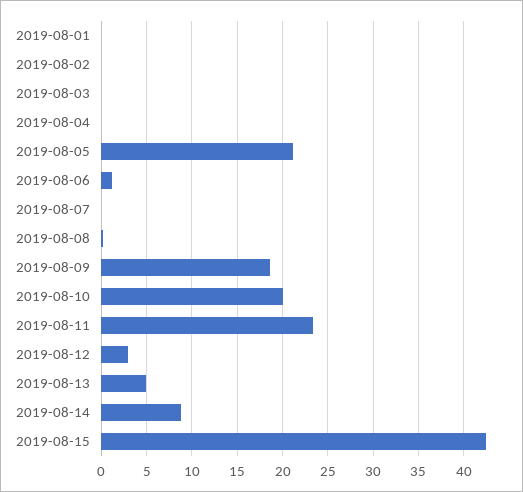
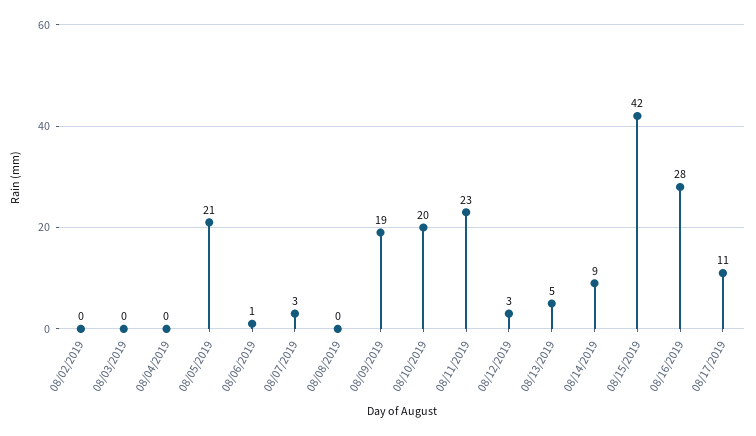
2019-08-01: 0 -> none
2019-08-07: 0 -> 3
08/16/2019: none -> 28
08/17/2019: none -> 11

